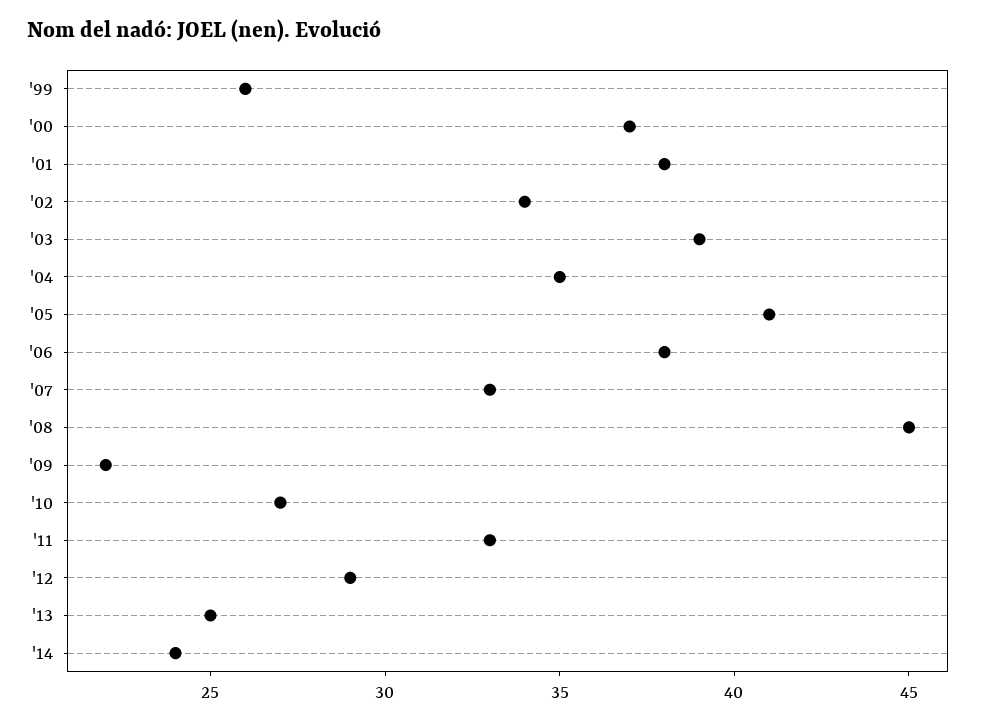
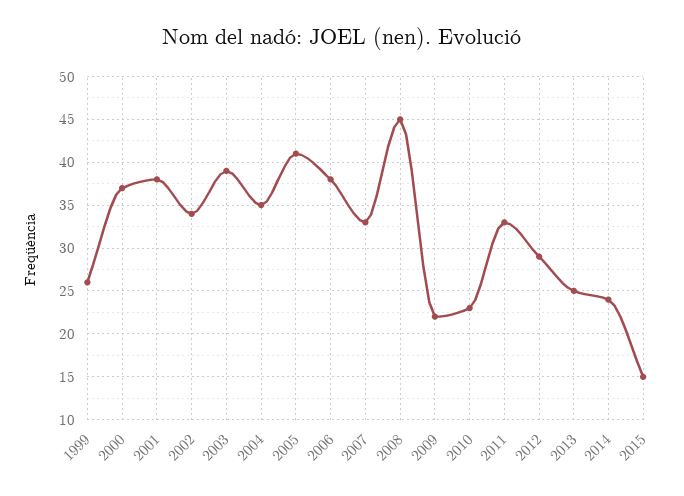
'10: 27 -> 23
2015: none -> 15

